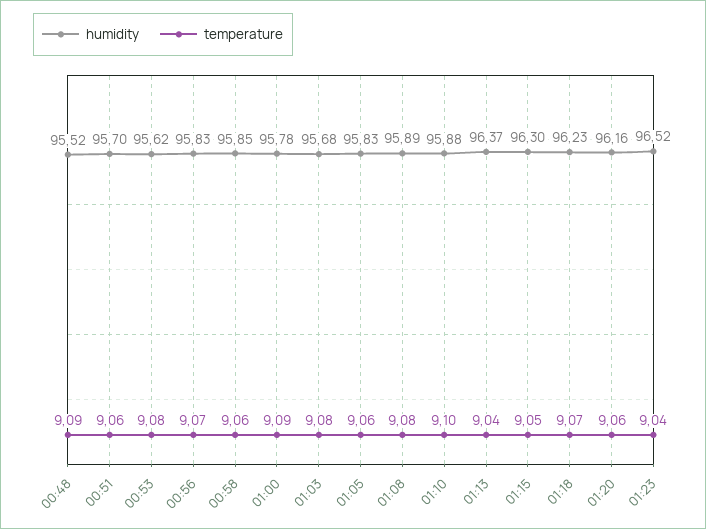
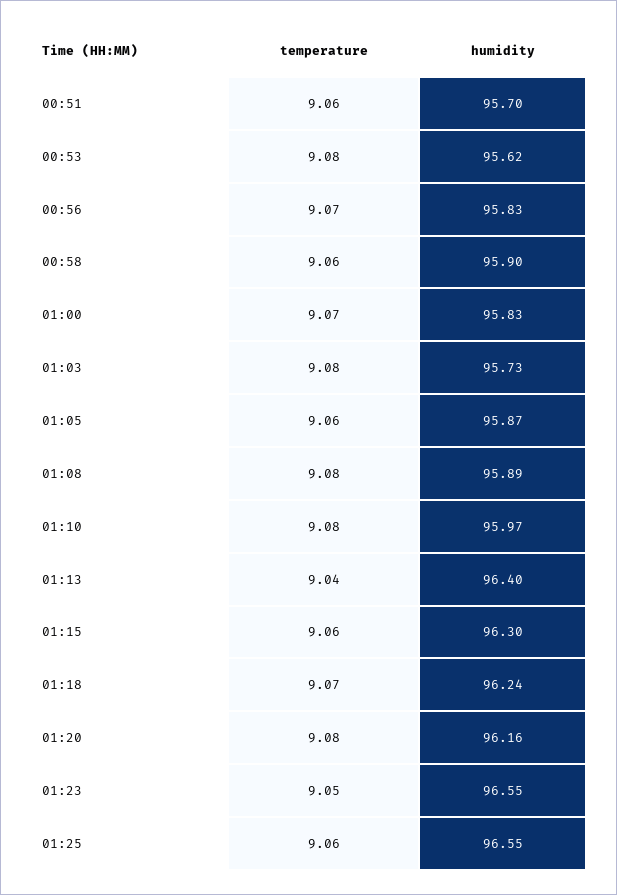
humidity, 00:48: 95.52 -> none
temperature, 00:48: 9.09 -> none
humidity, 00:58: 95.85 -> 95.9
humidity, 01:00: 95.78 -> 95.83
temperature, 01:00: 9.09 -> 9.07
humidity, 01:03: 95.68 -> 95.73
humidity, 01:05: 95.83 -> 95.87
humidity, 01:10: 95.88 -> 95.97
temperature, 01:10: 9.1 -> 9.08
humidity, 01:13: 96.37 -> 96.4
temperature, 01:15: 9.05 -> 9.06
humidity, 01:18: 96.23 -> 96.24
temperature, 01:20: 9.06 -> 9.08
humidity, 01:23: 96.52 -> 96.55
temperature, 01:23: 9.04 -> 9.05
temperature, 01:25: none -> 9.06
humidity, 01:25: none -> 96.55

